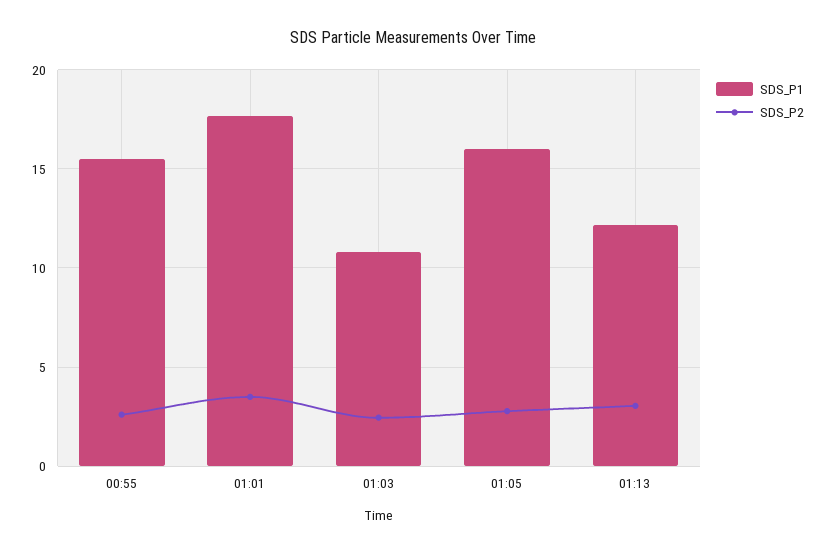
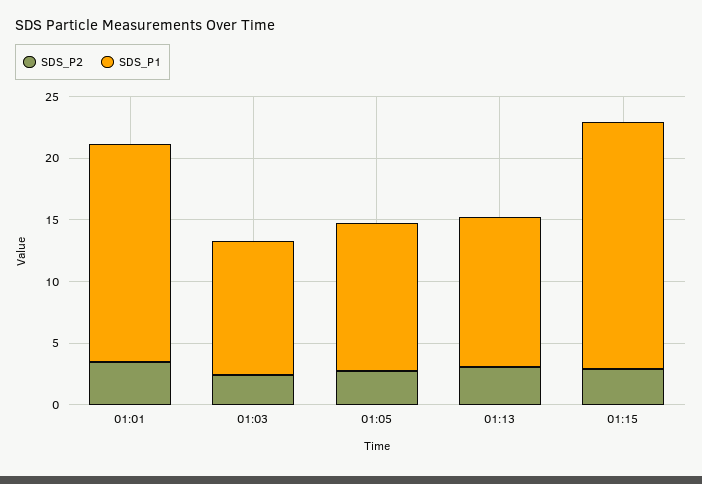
SDS_P1, 00:55: 15.5 -> none
SDS_P2, 00:55: 2.5 -> none
SDS_P1, 01:05: 16 -> 12
SDS_P2, 01:15: none -> 3
SDS_P1, 01:15: none -> 20

